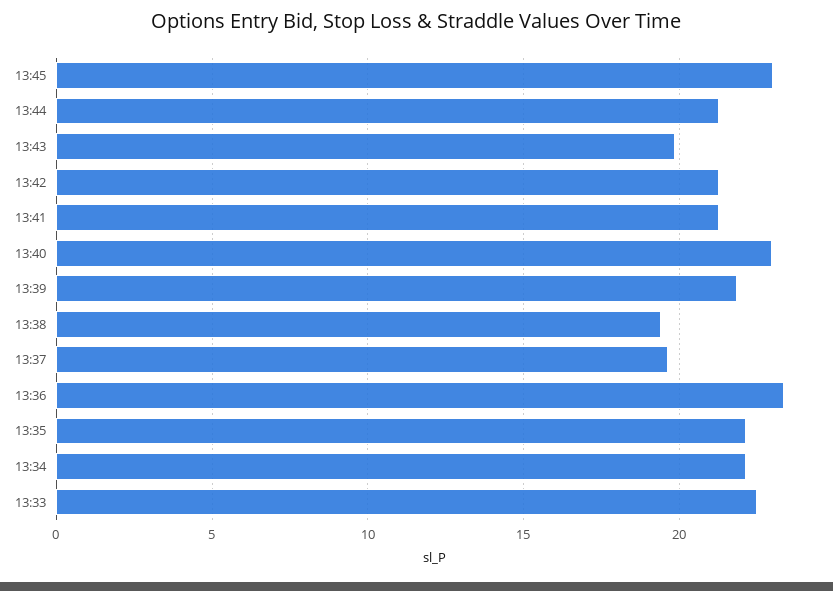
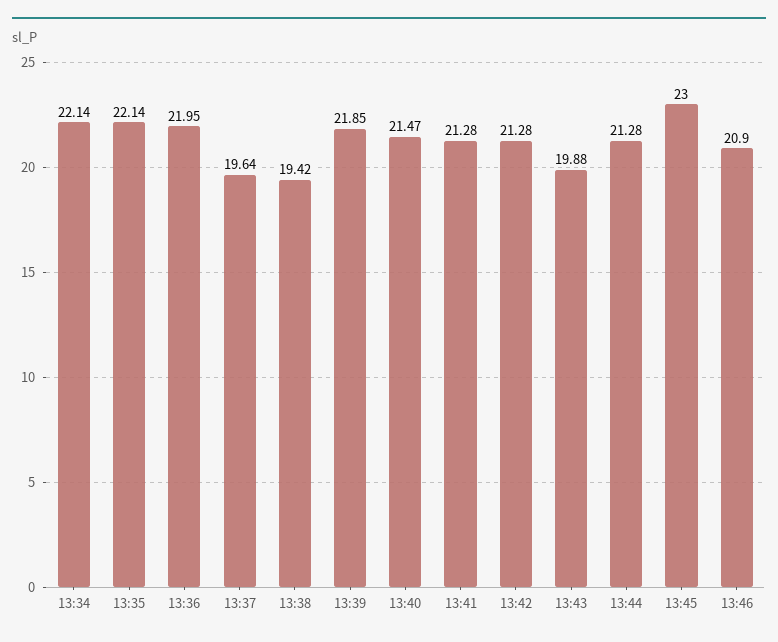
13:40: 23 -> 21.47
13:36: 23.5 -> 21.95
13:33: 22.5 -> none
13:46: none -> 20.9

